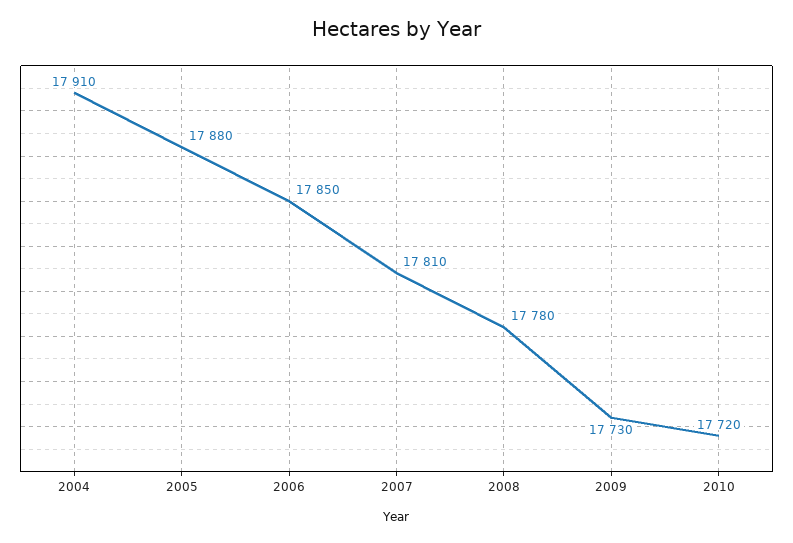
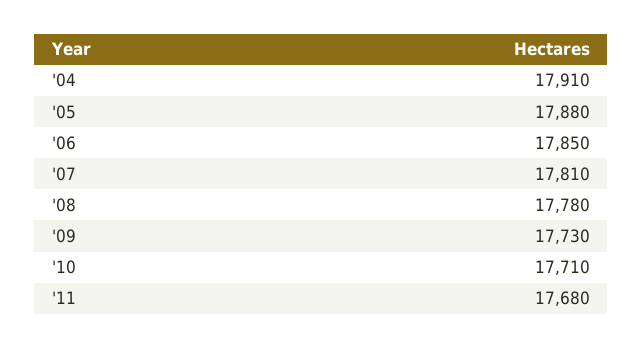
2010: 17720 -> 17710
'11: none -> 17680

